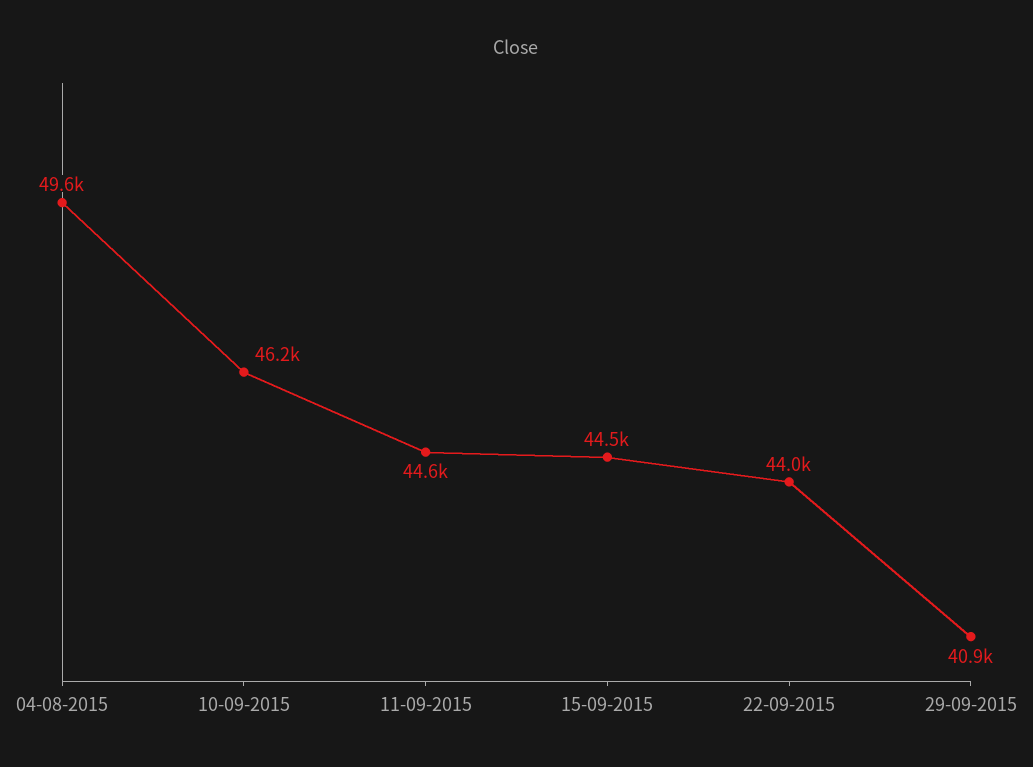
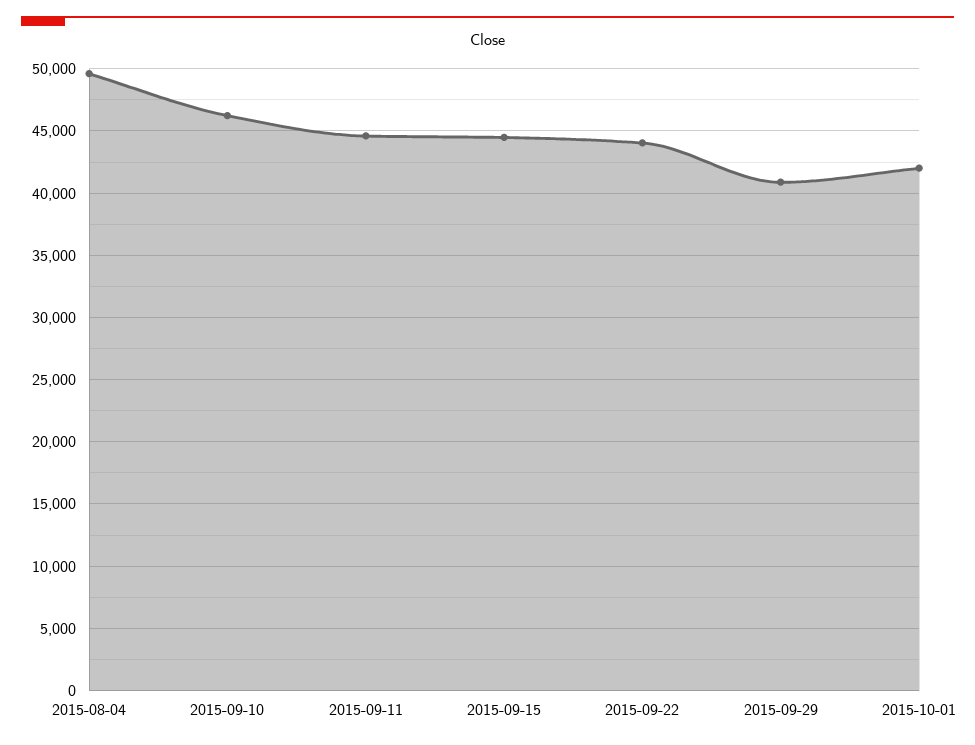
2015-10-01: none -> 42000

